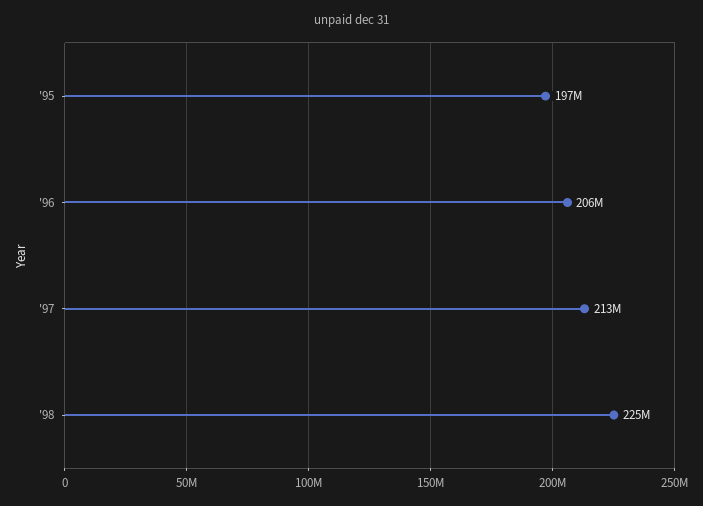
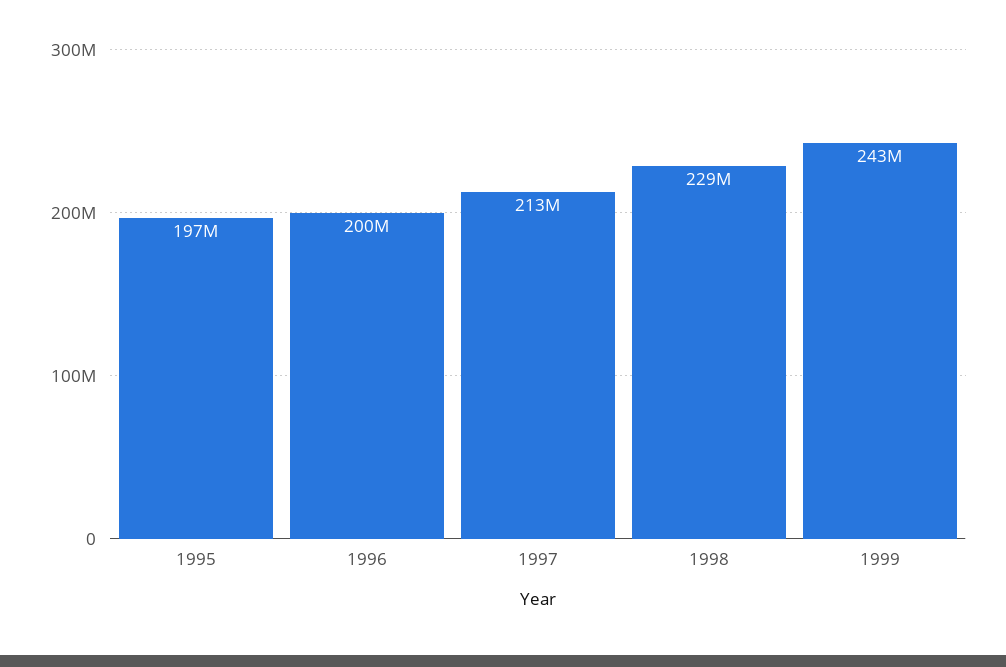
'96: 206000000 -> 200000000
'98: 225000000 -> 229000000
1999: none -> 243000000

